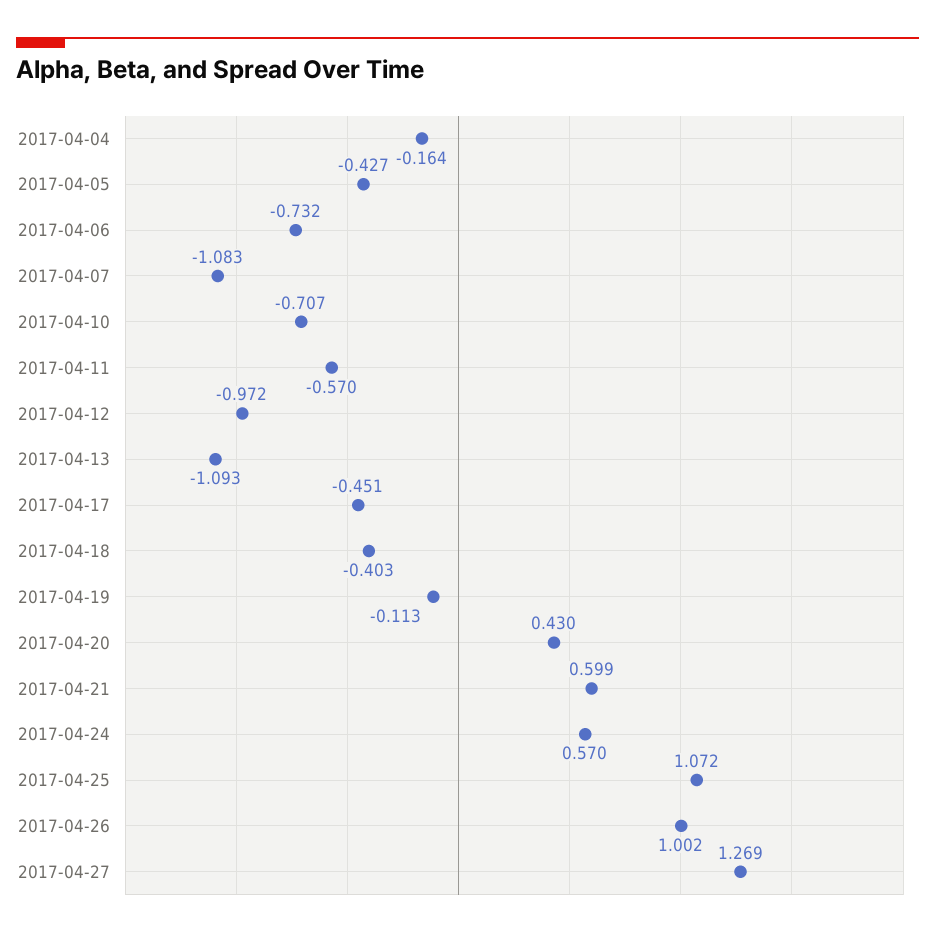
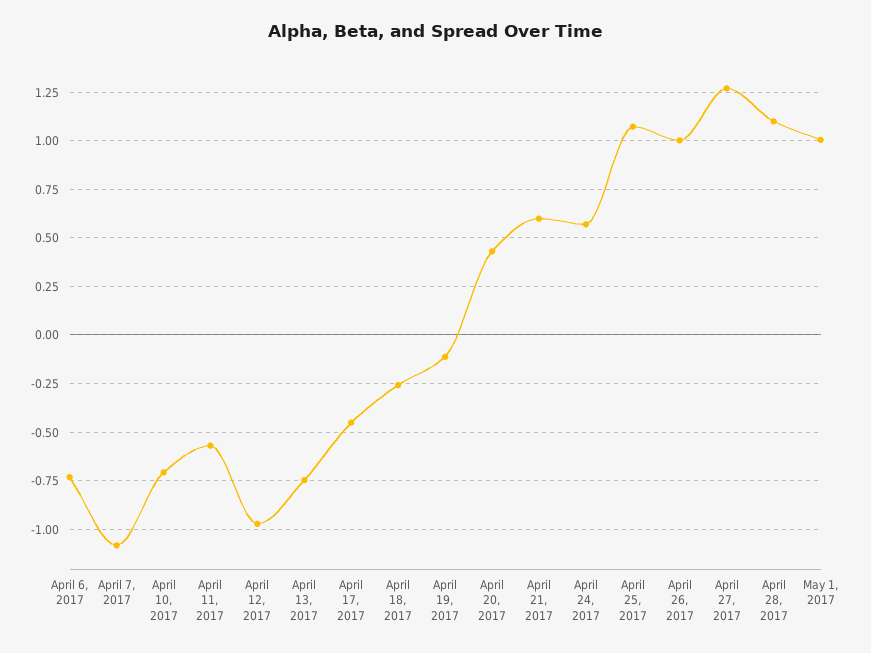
2017-04-04: -0.164 -> none
2017-04-05: -0.427 -> none
2017-04-13: -1.093 -> -0.75
2017-04-18: -0.403 -> -0.25
April 28, 2017: none -> 1.1
May 1, 2017: none -> 1

